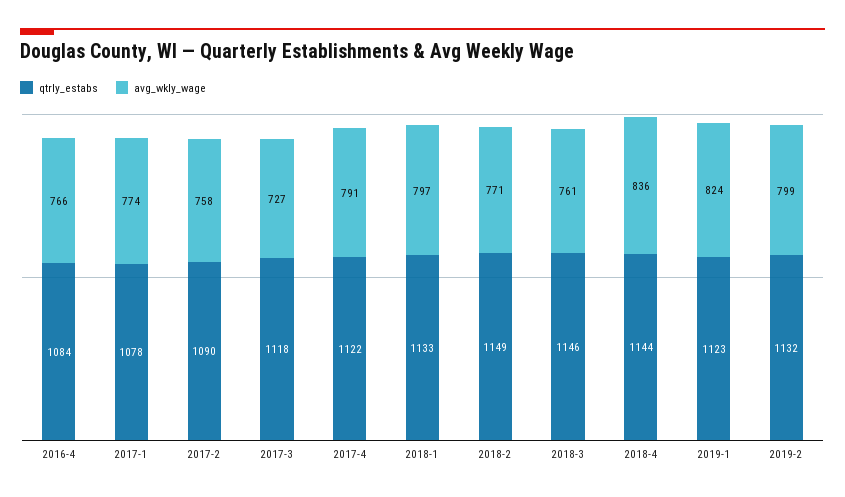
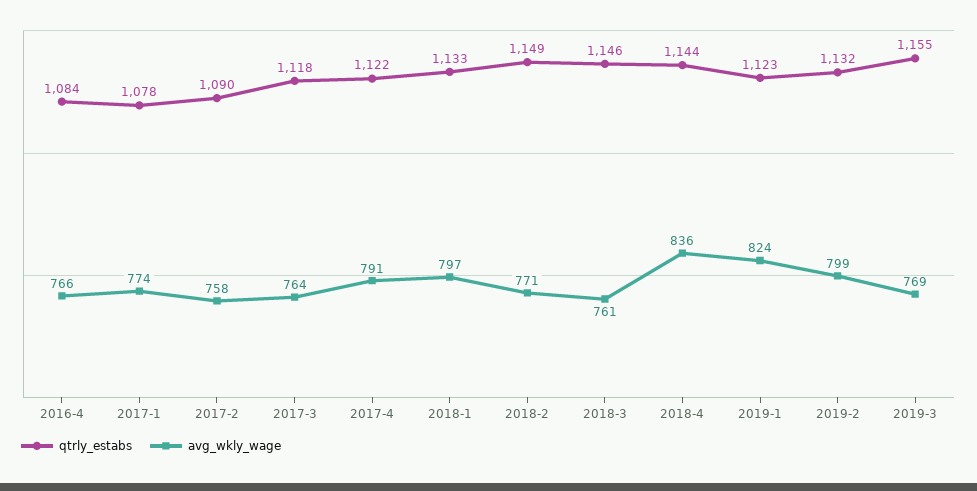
avg_wkly_wage, 2017-3: 727 -> 764
qtrly_estabs, 2019-3: none -> 1155
avg_wkly_wage, 2019-3: none -> 769

